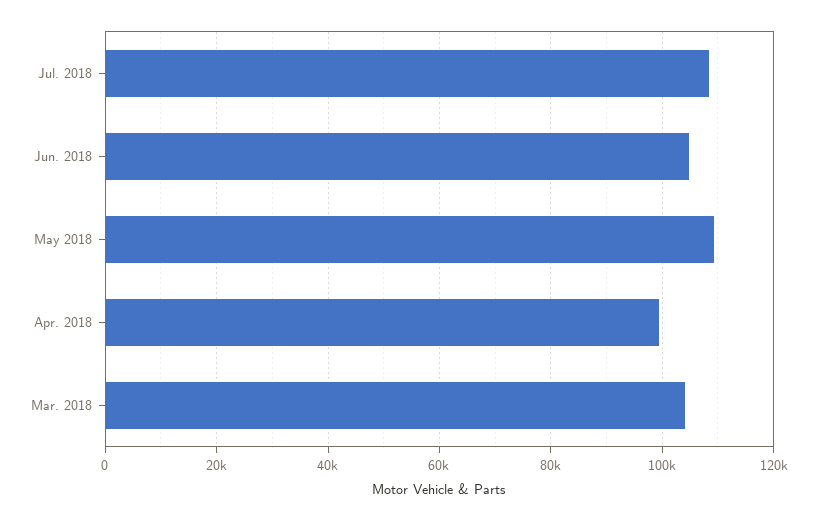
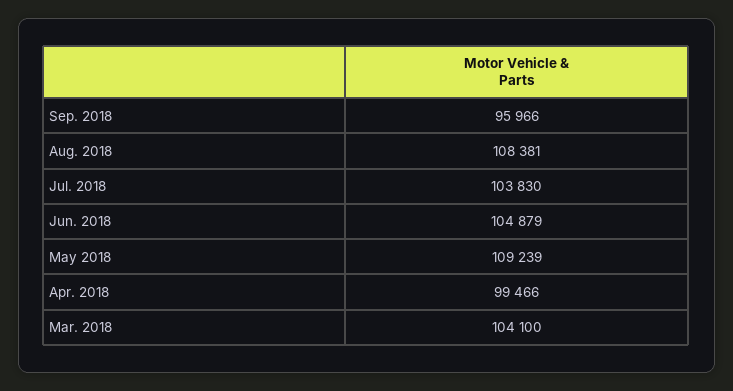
Jul. 2018: 108000 -> 103830
Sep. 2018: none -> 95966
Aug. 2018: none -> 108381

